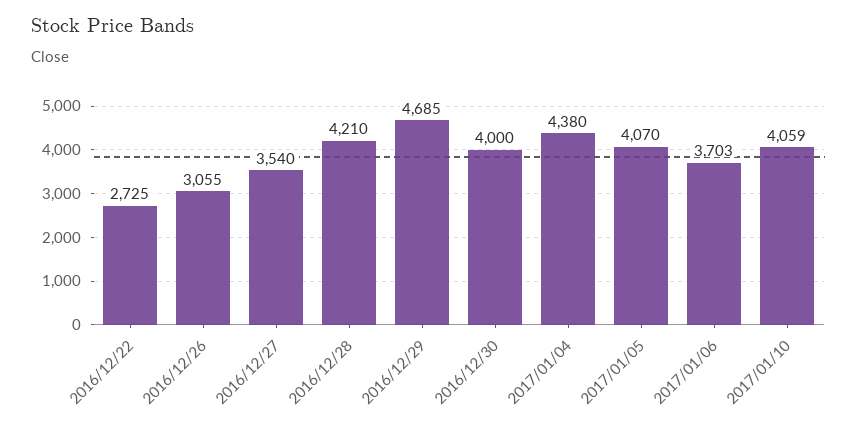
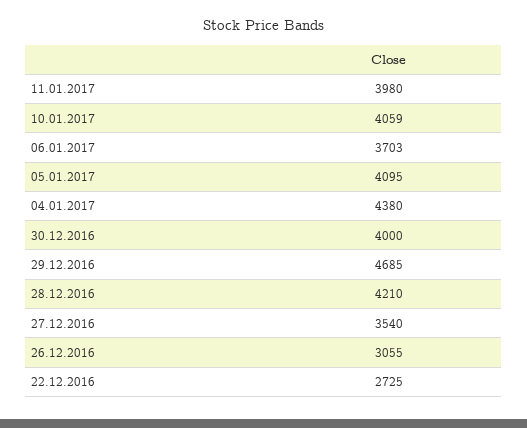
2017/01/05: 4070 -> 4095
11.01.2017: none -> 3980

